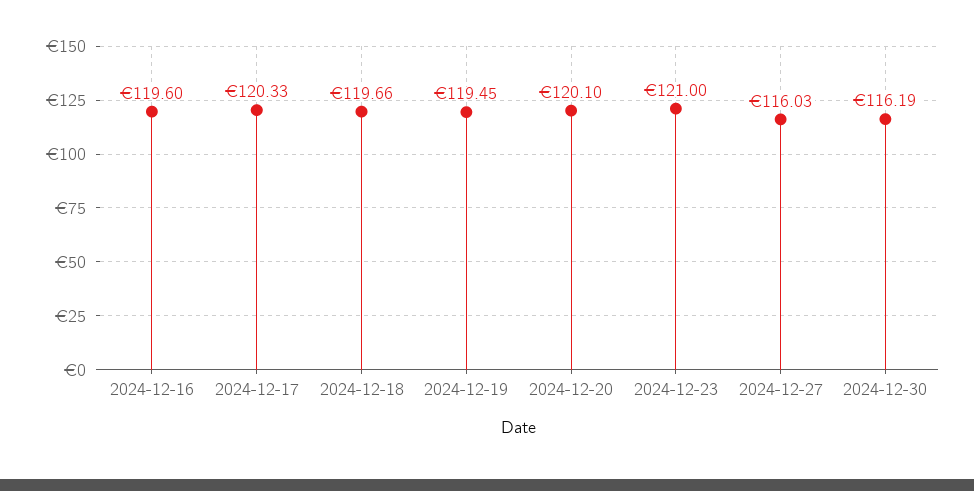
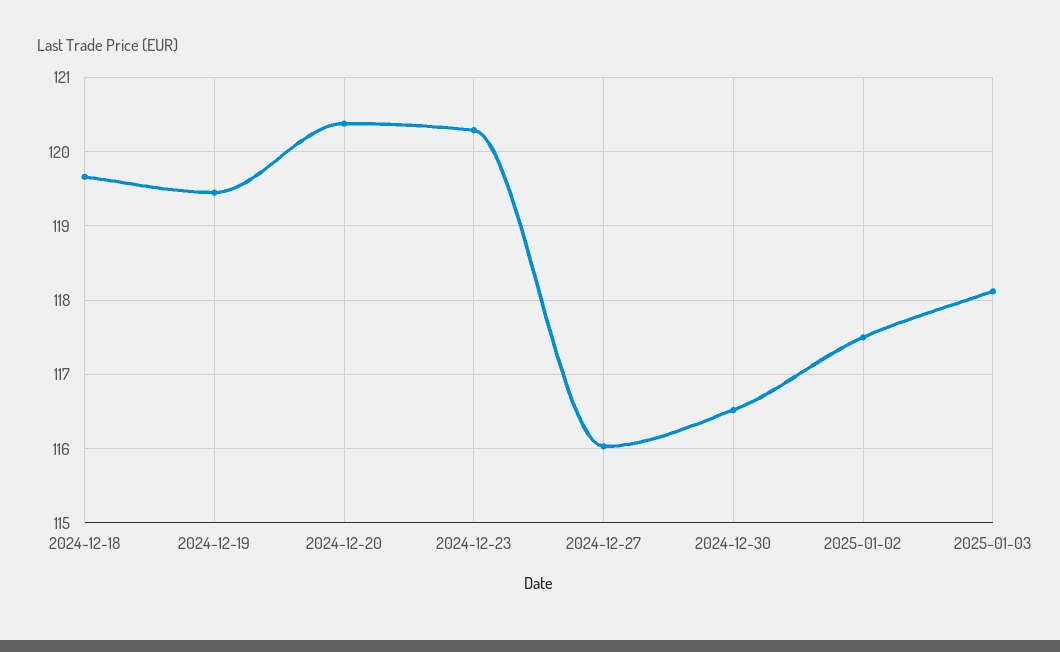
2024-12-16: 119.6 -> none
2024-12-17: 120.33 -> none
2024-12-20: 120.1 -> 120.4
2024-12-23: 121 -> 120.3
2024-12-30: 116.19 -> 116.5
2025-01-02: none -> 117.5
2025-01-03: none -> 118.1

